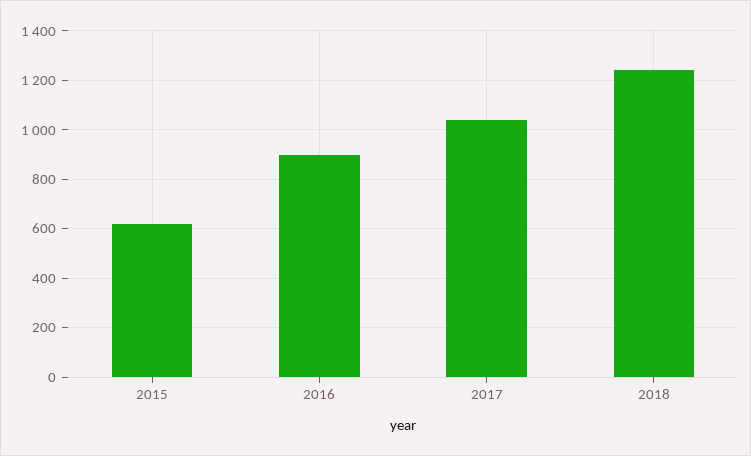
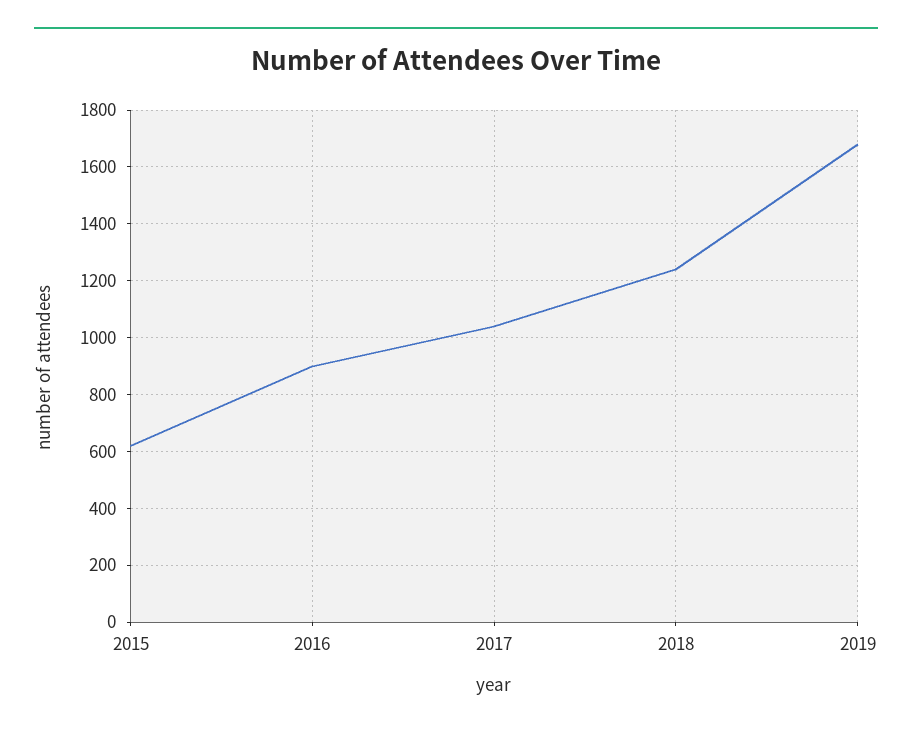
2019: none -> 1675

